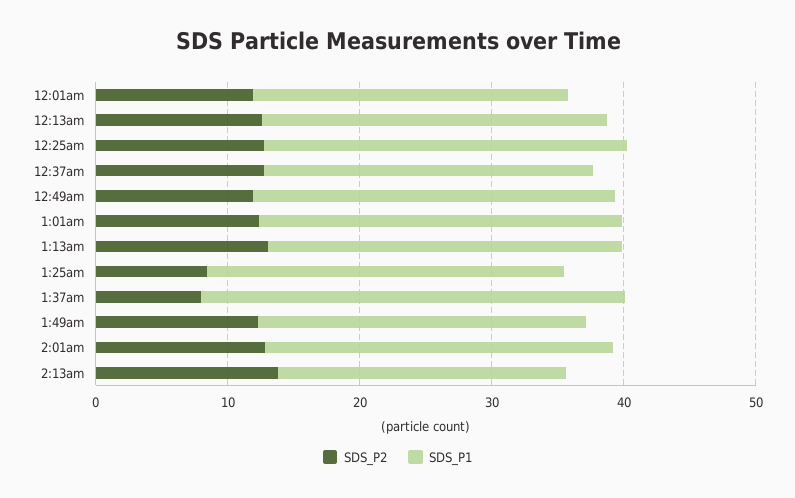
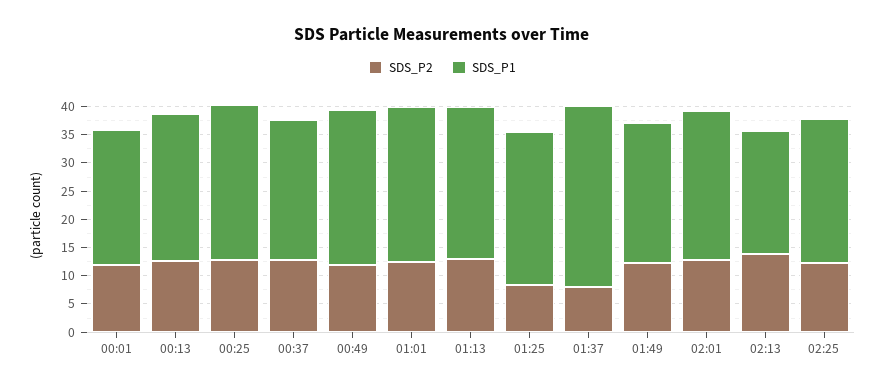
SDS_P2, 02:25: none -> 12.5
SDS_P1, 02:25: none -> 25

